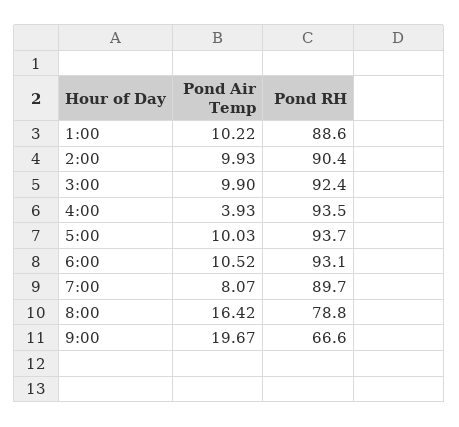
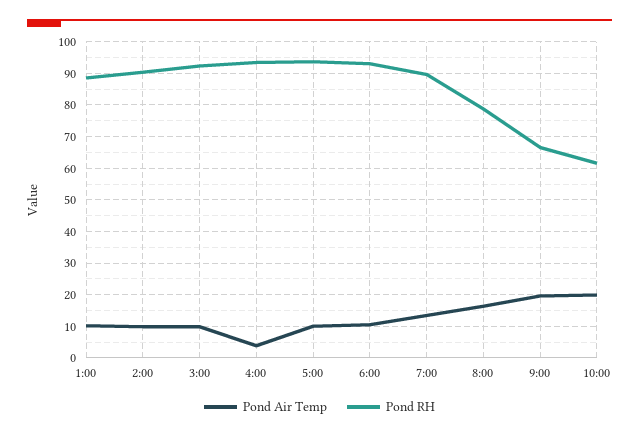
Pond Air Temp, 7:00: 8.07 -> 14
Pond Air Temp, 10:00: none -> 20
Pond RH, 10:00: none -> 62

